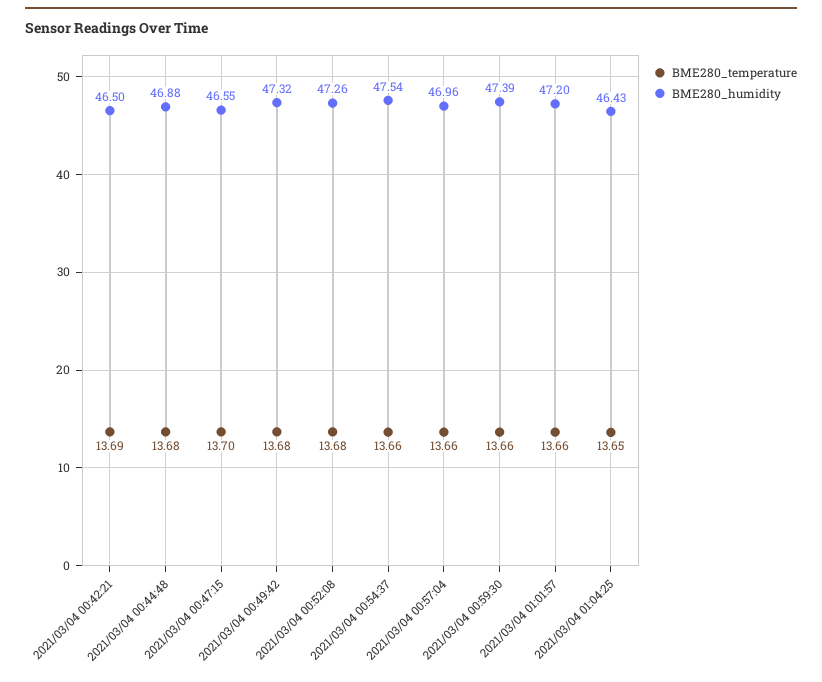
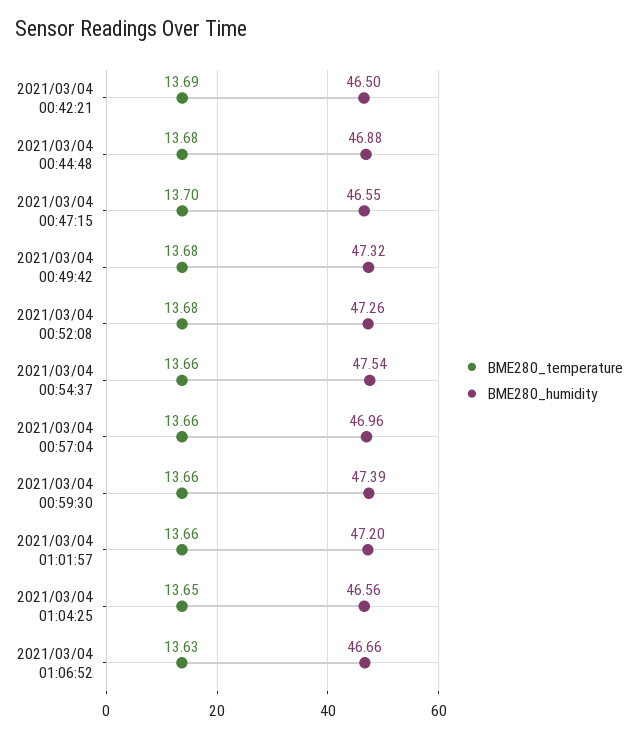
BME280_humidity, 2021/03/04 01:04:25: 46.43 -> 46.56
BME280_temperature, 2021/03/04 01:06:52: none -> 13.63
BME280_humidity, 2021/03/04 01:06:52: none -> 46.66

